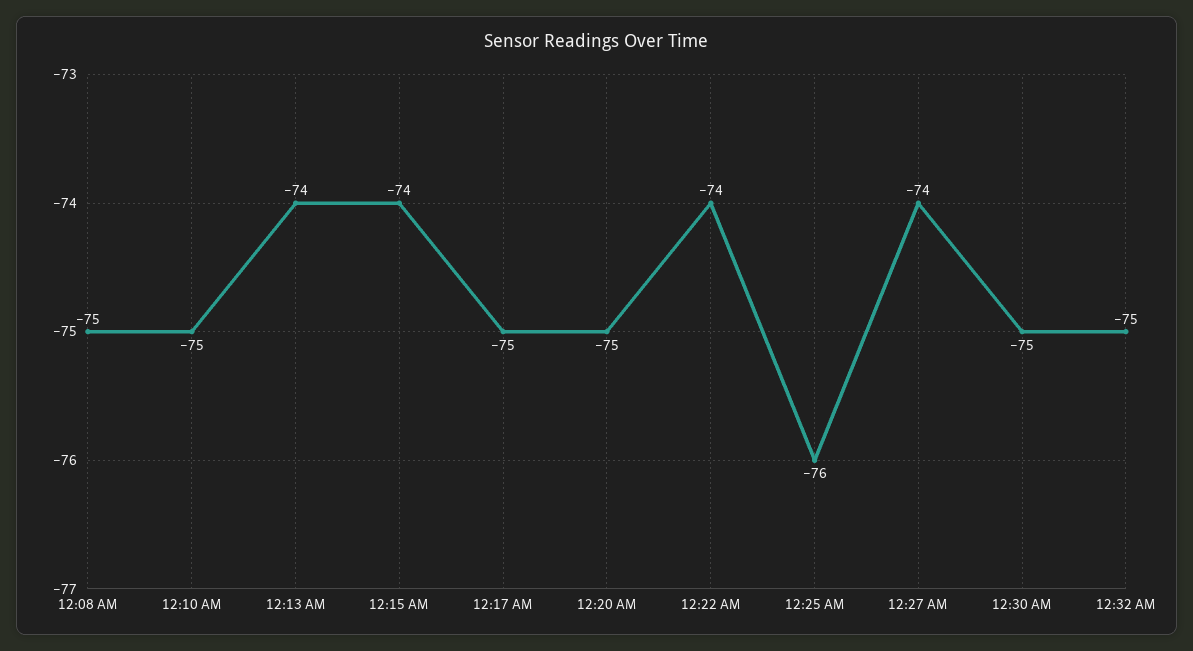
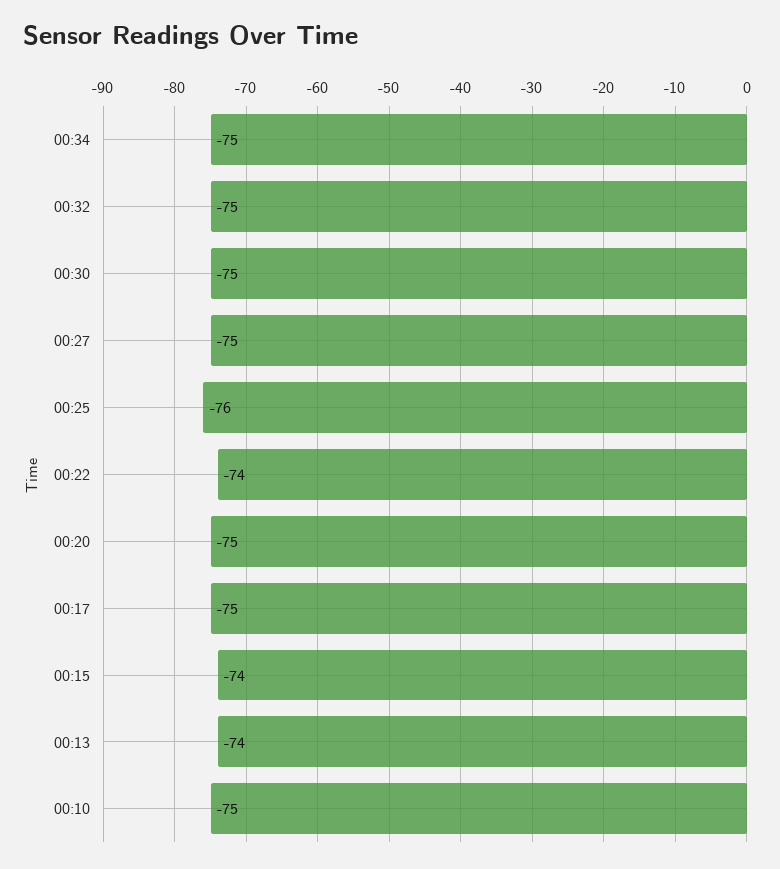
12:08 AM: -75 -> none
12:27 AM: -74 -> -75
00:34: none -> -75

